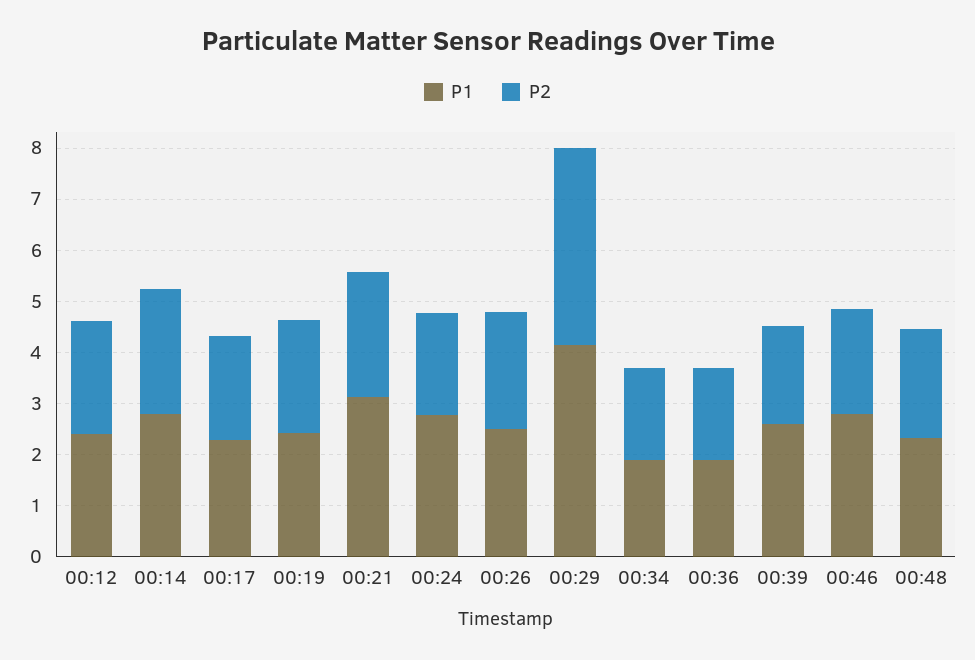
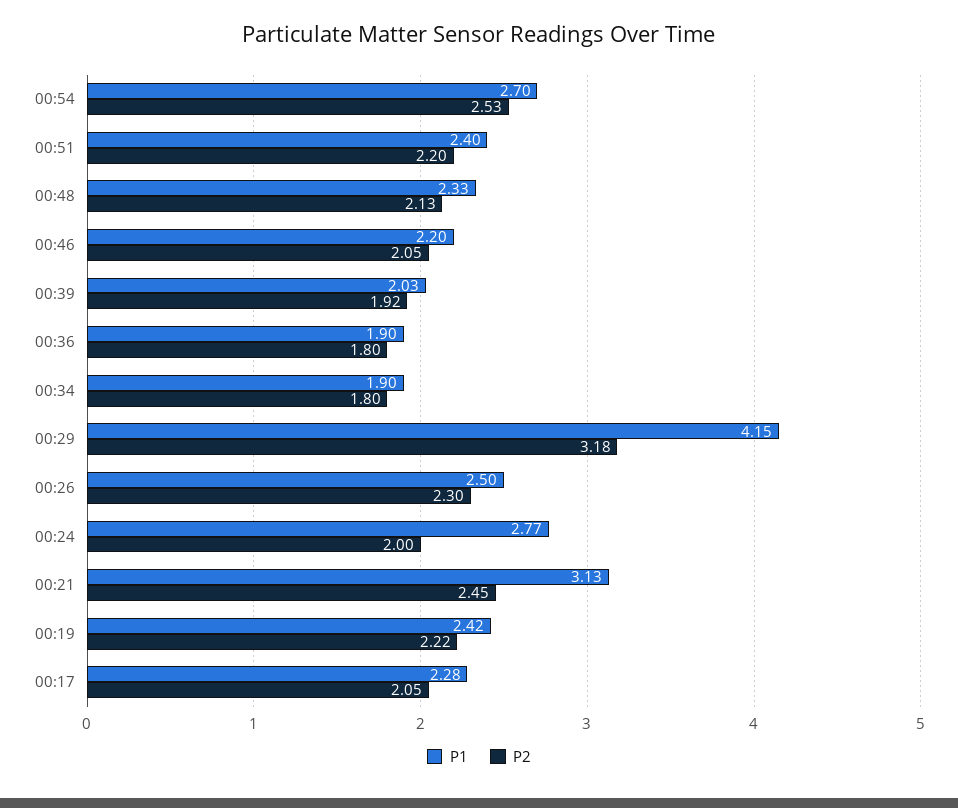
P1, 00:12: 2.4 -> none
P2, 00:12: 2.2 -> none
P1, 00:14: 2.8 -> none
P2, 00:14: 2.4 -> none
P2, 00:29: 3.8 -> 3.18
P1, 00:39: 2.6 -> 2.03
P1, 00:46: 2.8 -> 2.2
P1, 00:54: none -> 2.7
P2, 00:54: none -> 2.53
P1, 00:51: none -> 2.4
P2, 00:51: none -> 2.2

